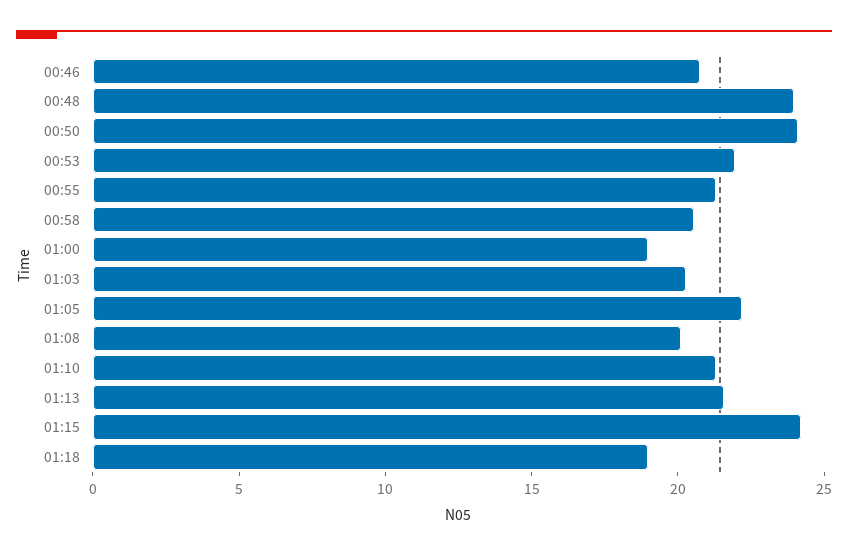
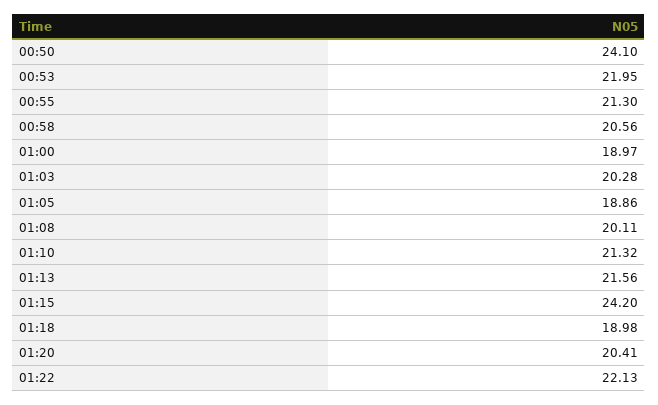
00:46: 21 -> none
00:48: 24 -> none
01:05: 22 -> 18.86
01:20: none -> 20.41
01:22: none -> 22.13

